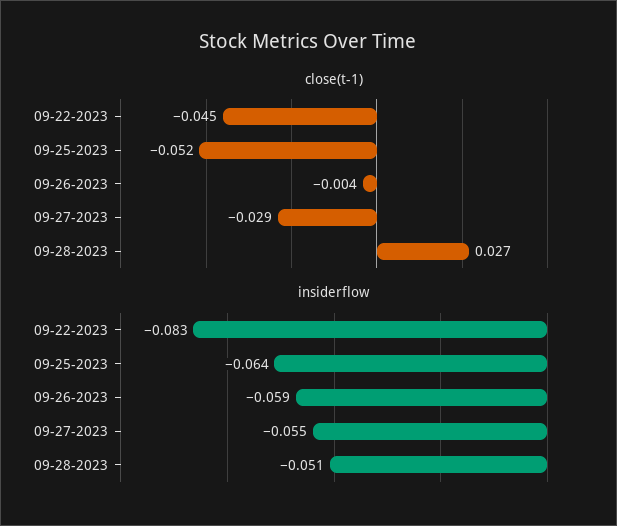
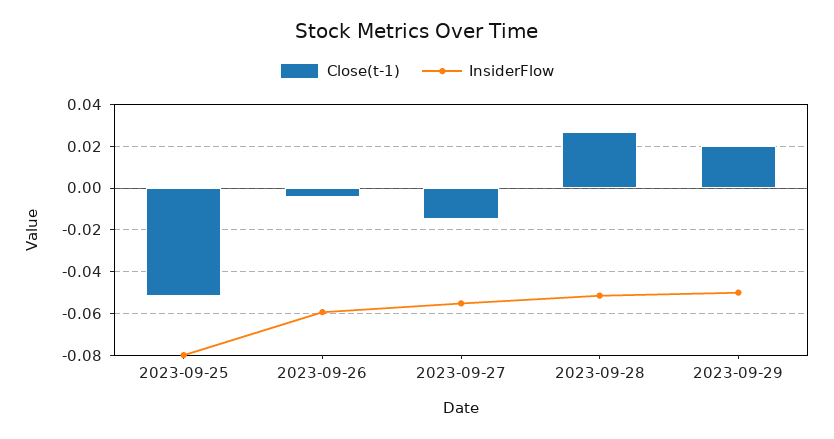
close(t-1), 09-22-2023: -0.045 -> none
close(t-1), 09-27-2023: -0.029 -> -0.015
insiderflow, 09-22-2023: -0.083 -> none
insiderflow, 09-25-2023: -0.064 -> -0.08
close(t-1), 2023-09-29: none -> 0.02
insiderflow, 2023-09-29: none -> -0.05

